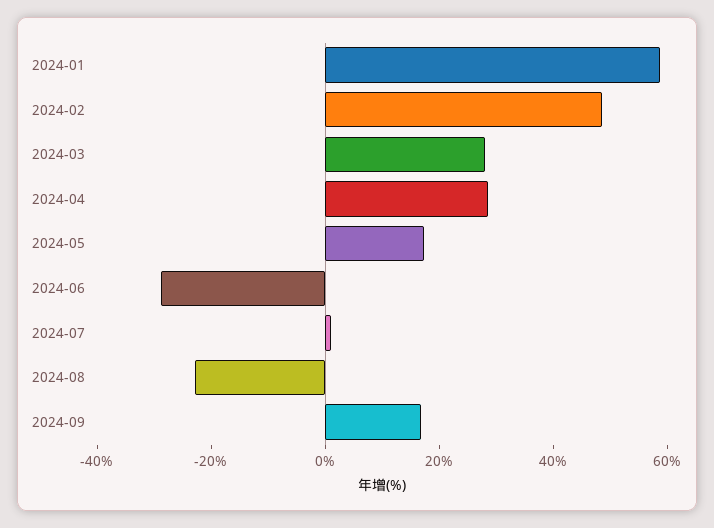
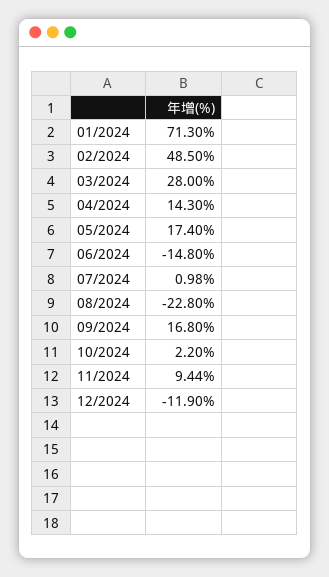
2024-01: 60 -> 71.3
2024-04: 30 -> 14.3
2024-06: -30 -> -14.8
10/2024: none -> 2.2
11/2024: none -> 9.44
12/2024: none -> -11.9

